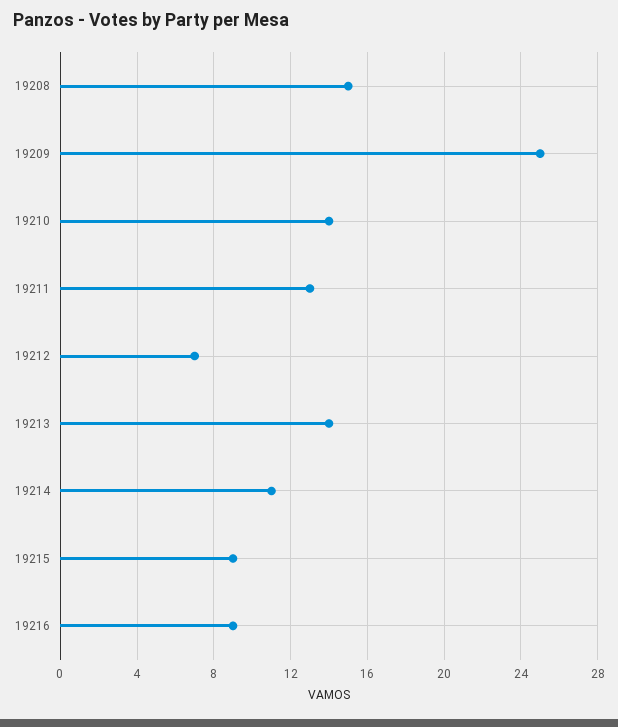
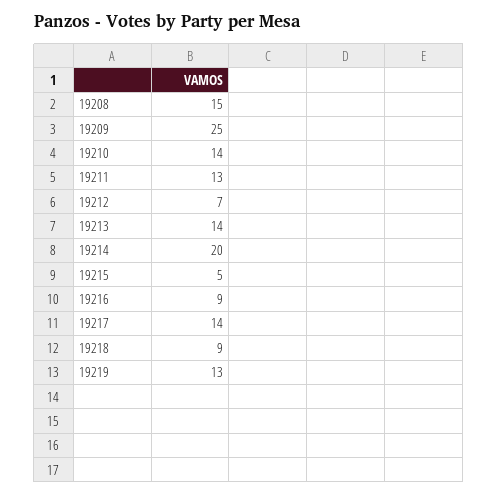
19214: 11 -> 20
19215: 9 -> 5
19217: none -> 14
19218: none -> 9
19219: none -> 13

